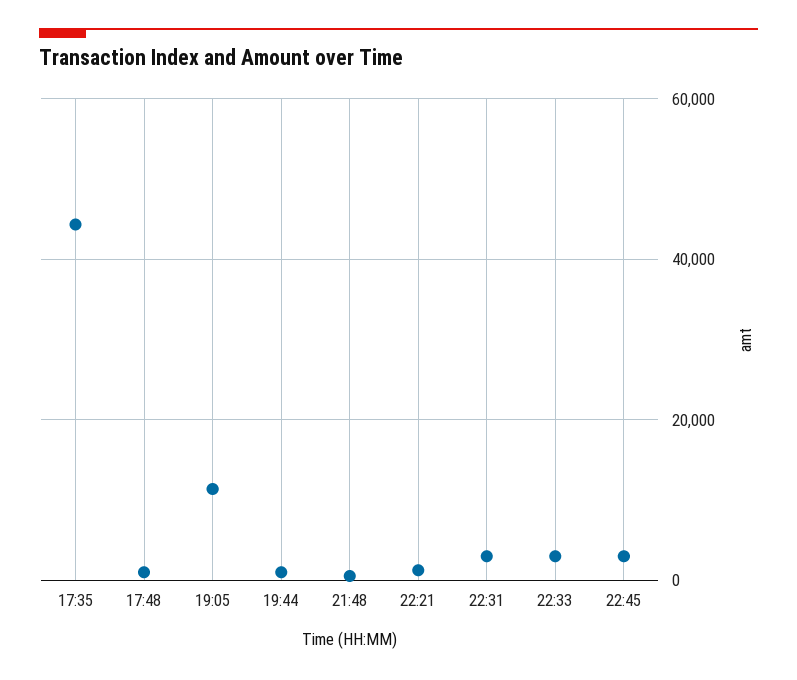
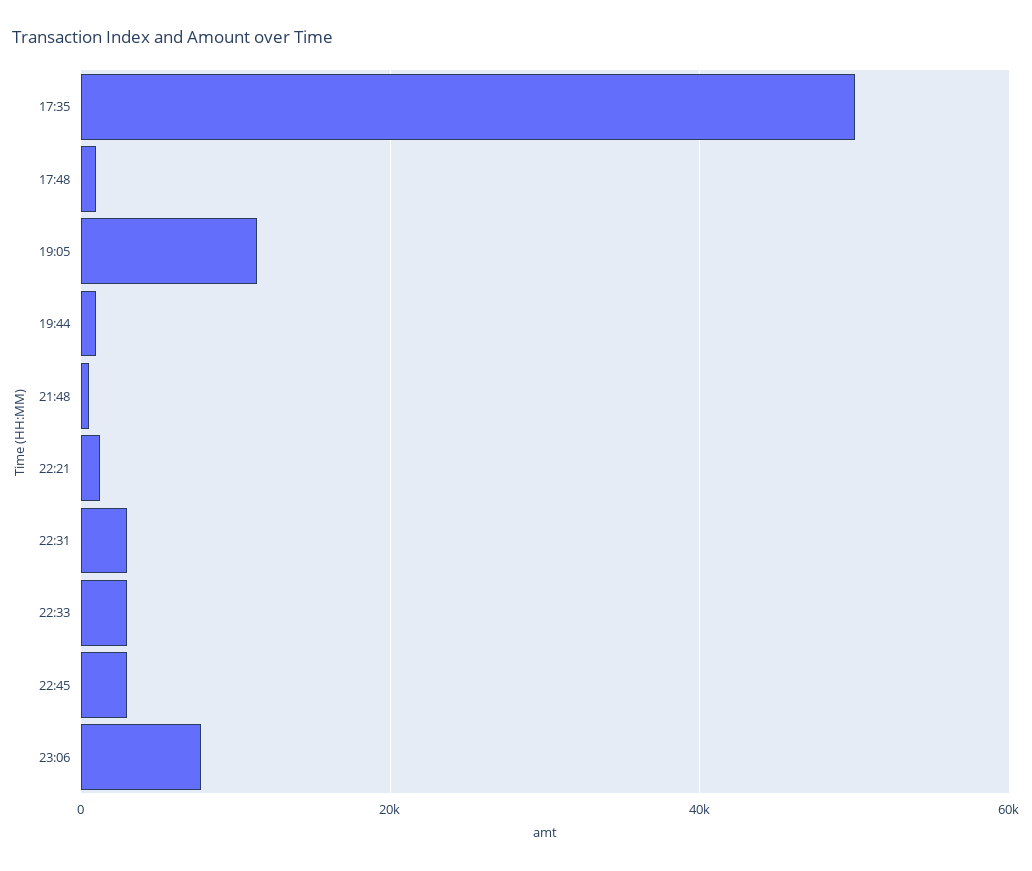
17:35: 44000 -> 50000
23:06: none -> 8000

